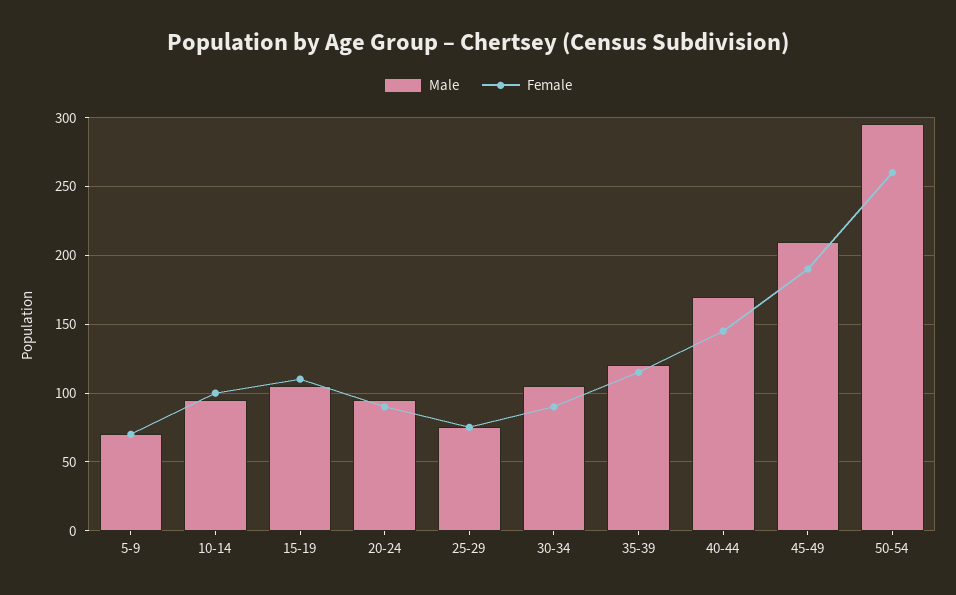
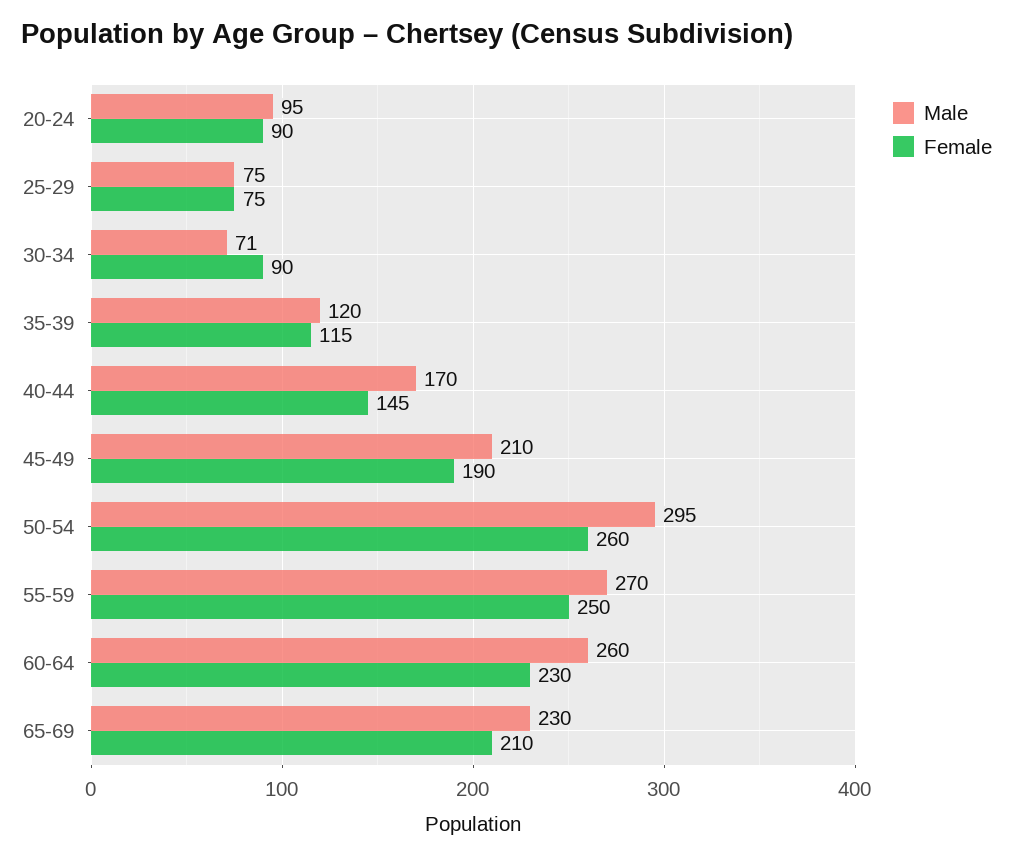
Male, 5-9: 70 -> none
Female, 5-9: 70 -> none
Male, 10-14: 95 -> none
Female, 10-14: 100 -> none
Male, 15-19: 105 -> none
Female, 15-19: 110 -> none
Male, 30-34: 105 -> 71
Male, 55-59: none -> 270
Female, 55-59: none -> 250
Male, 60-64: none -> 260
Female, 60-64: none -> 230
Male, 65-69: none -> 230
Female, 65-69: none -> 210

